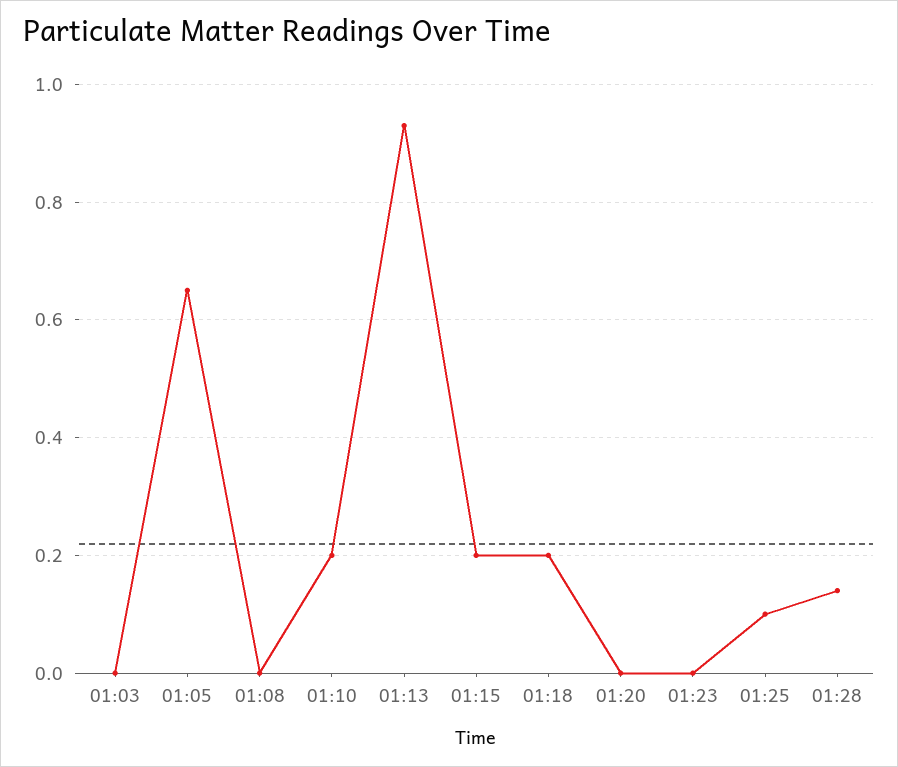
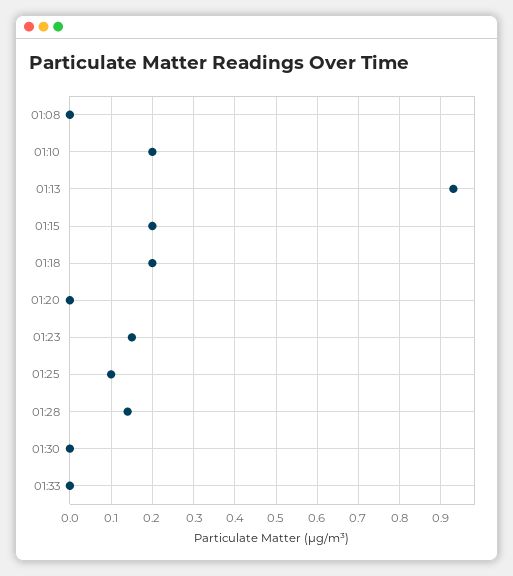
01:03: 0 -> none
01:05: 0.65 -> none
01:23: 0 -> 0.15
01:30: none -> 0
01:33: none -> 0

